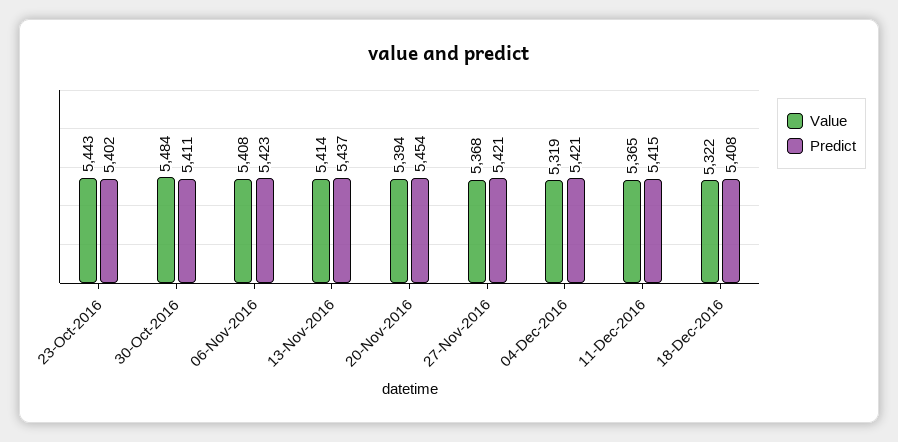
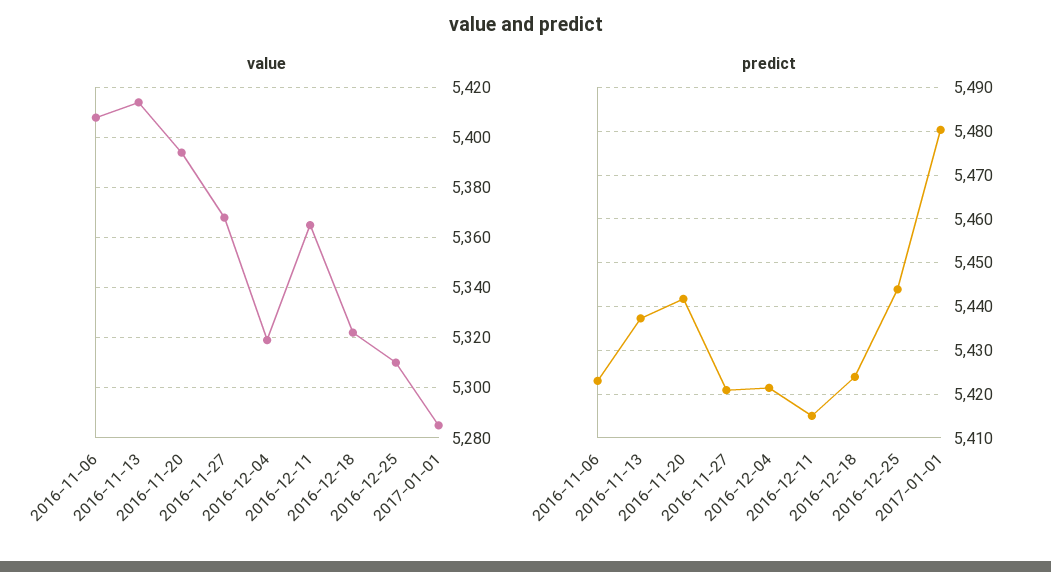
Value, 23-Oct-2016: 5443 -> none
Predict, 23-Oct-2016: 5402 -> none
Value, 30-Oct-2016: 5484 -> none
Predict, 30-Oct-2016: 5411 -> none
Predict, 20-Nov-2016: 5454 -> 5442
Predict, 18-Dec-2016: 5408 -> 5424
Value, 2016-12-25: none -> 5310
Value, 2017-01-01: none -> 5285
Predict, 2016-12-25: none -> 5444
Predict, 2017-01-01: none -> 5480

